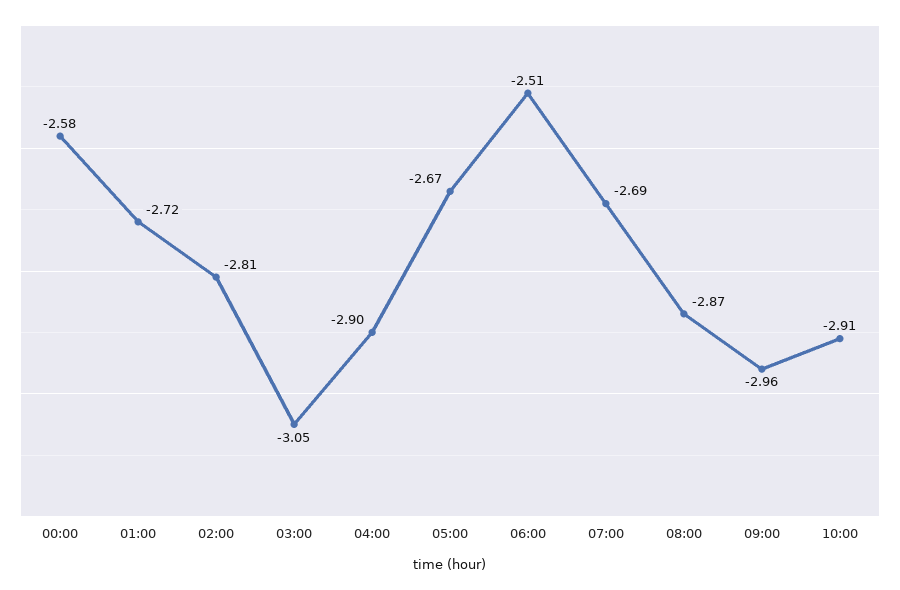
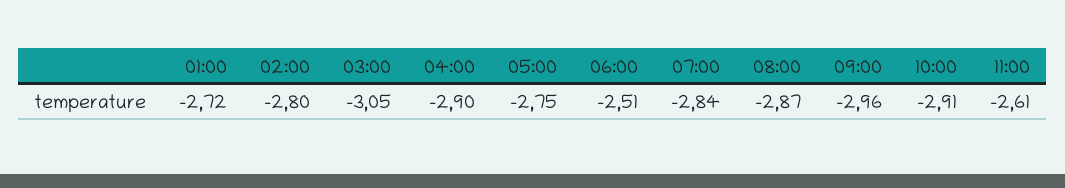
00:00: -2.58 -> none
02:00: -2.81 -> -2.8
05:00: -2.67 -> -2.75
07:00: -2.69 -> -2.84
11:00: none -> -2.61

